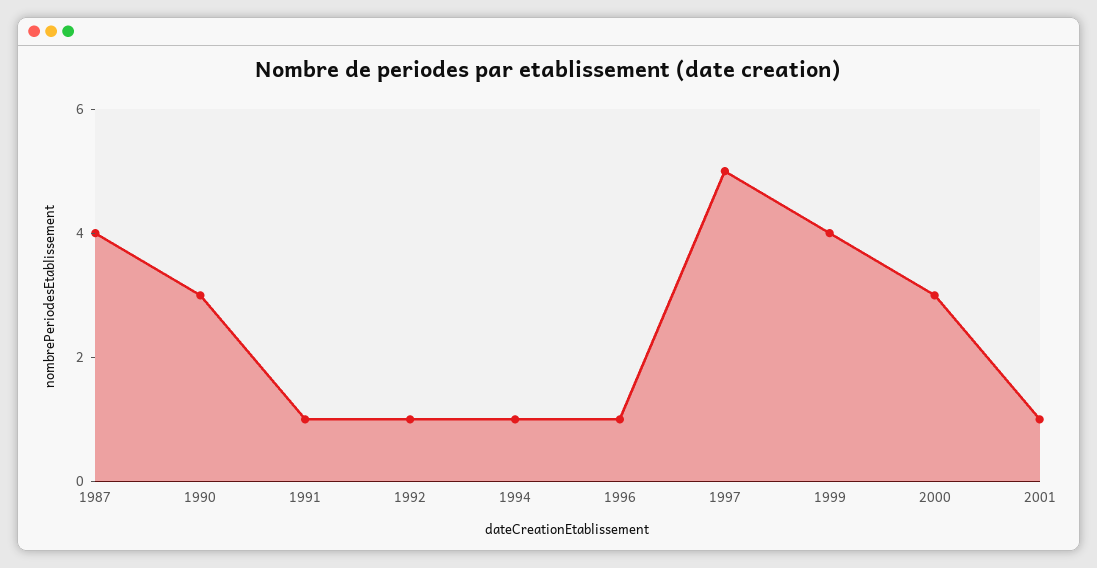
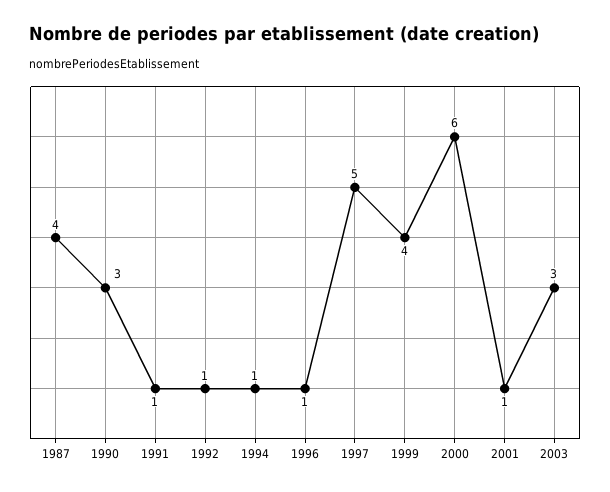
2000: 3 -> 6
2003: none -> 3

